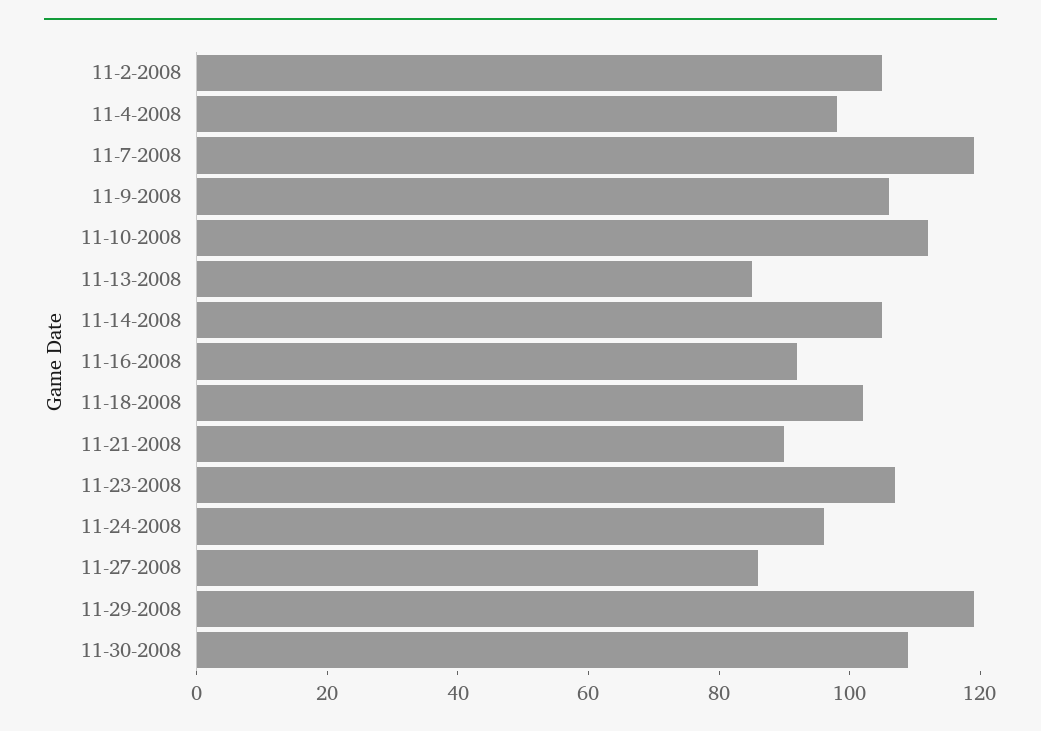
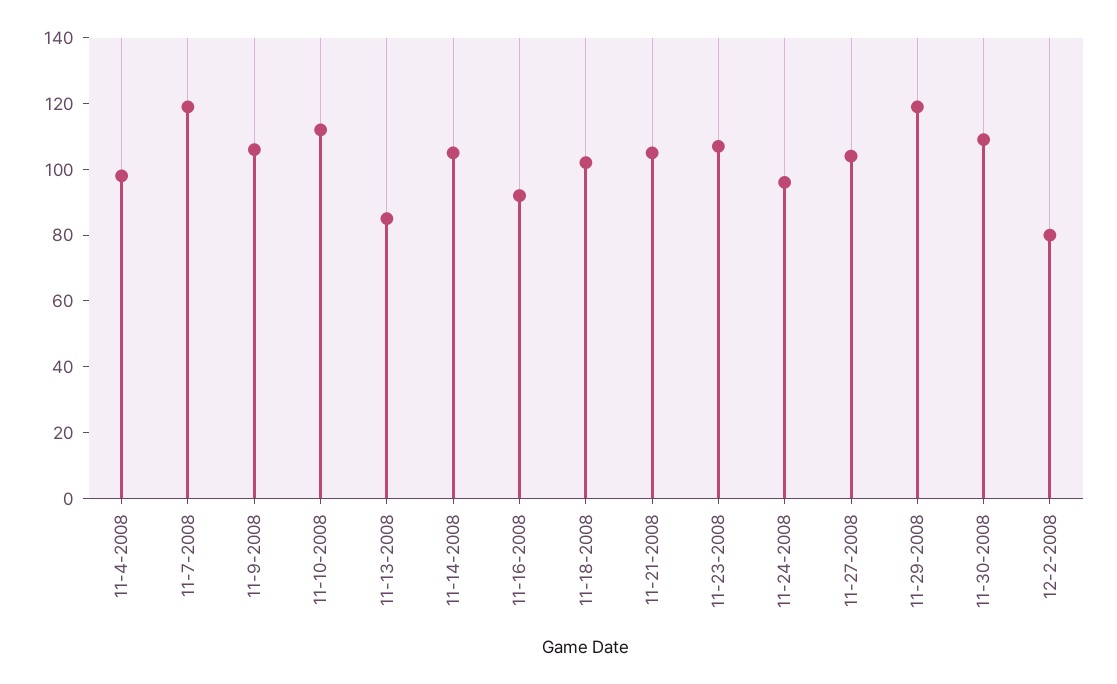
11-2-2008: 105 -> none
11-21-2008: 90 -> 105
11-27-2008: 85 -> 105
12-2-2008: none -> 80

